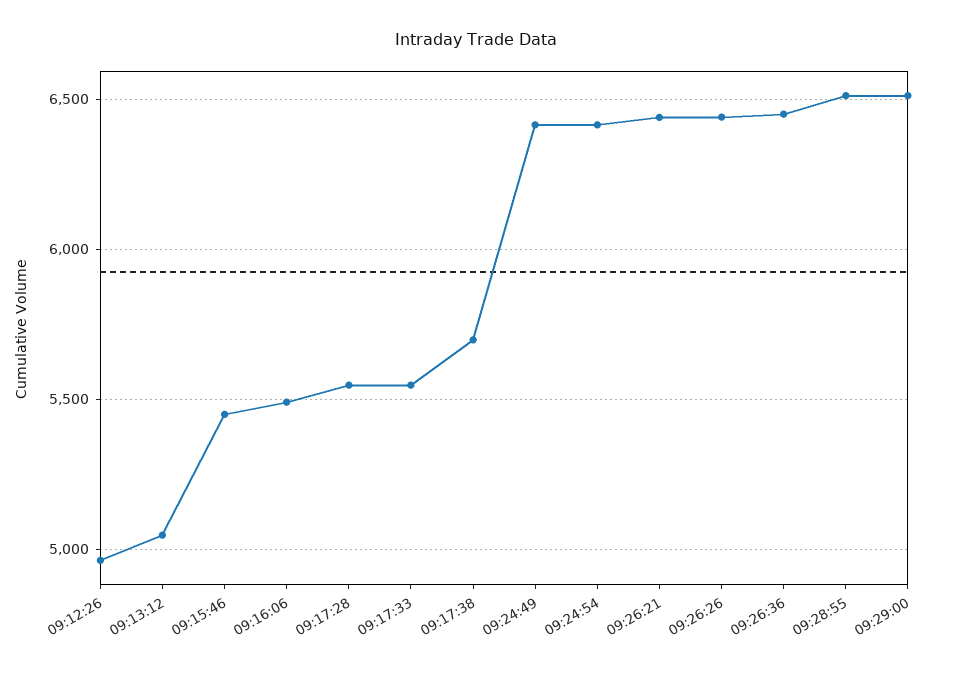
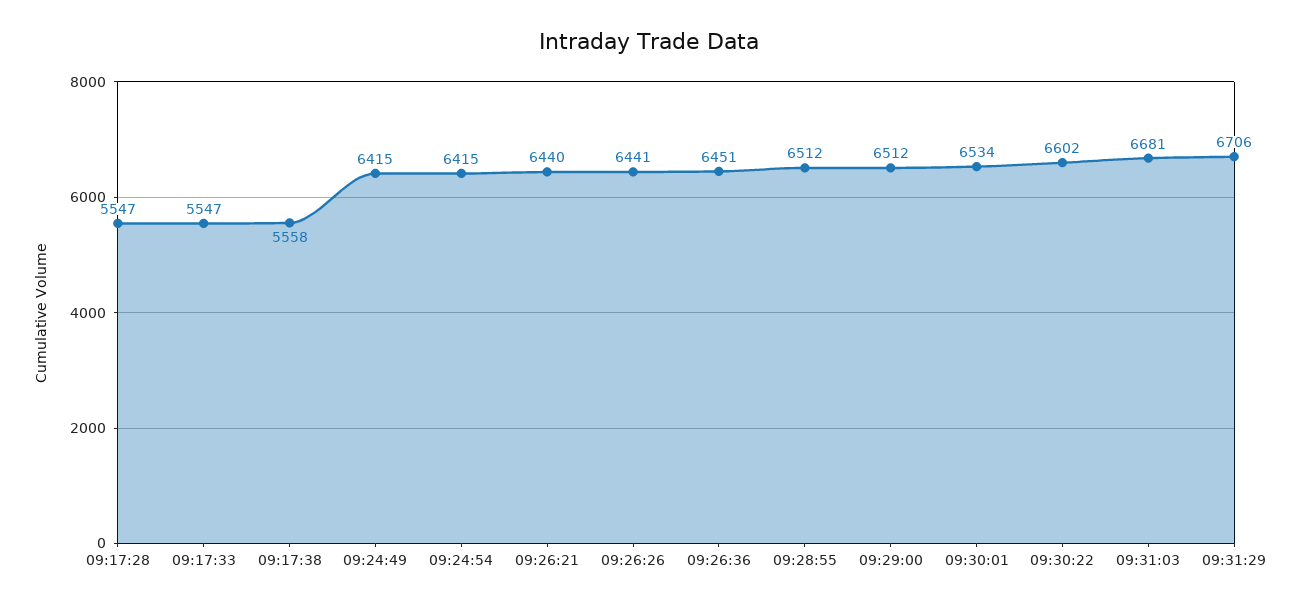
09:12:26: 4950 -> none
09:13:12: 5050 -> none
09:15:46: 5450 -> none
09:16:06: 5500 -> none
09:17:38: 5700 -> 5558
09:30:01: none -> 6534
09:30:22: none -> 6602
09:31:03: none -> 6681
09:31:29: none -> 6706

